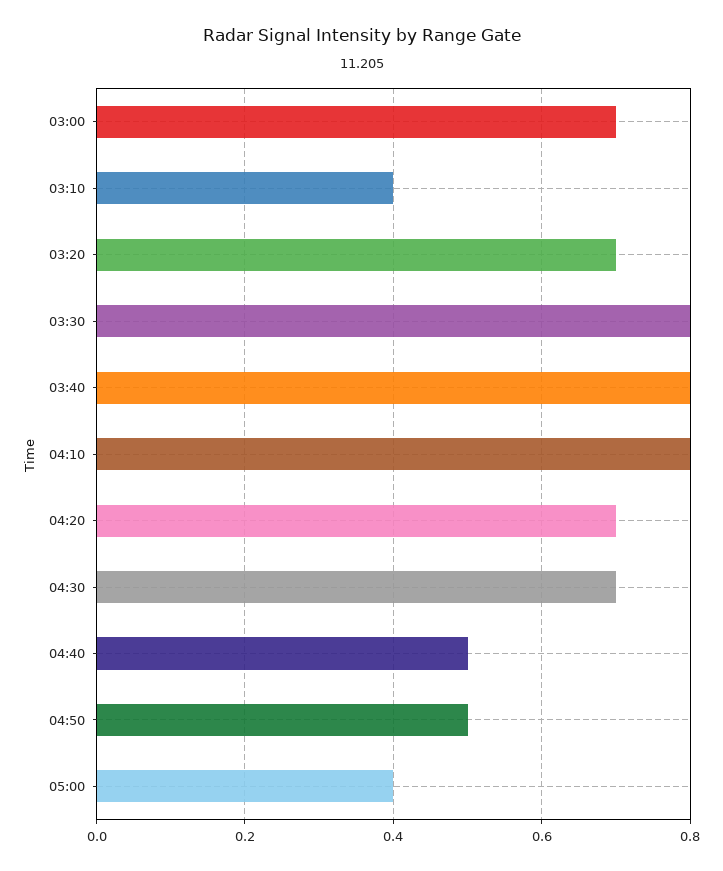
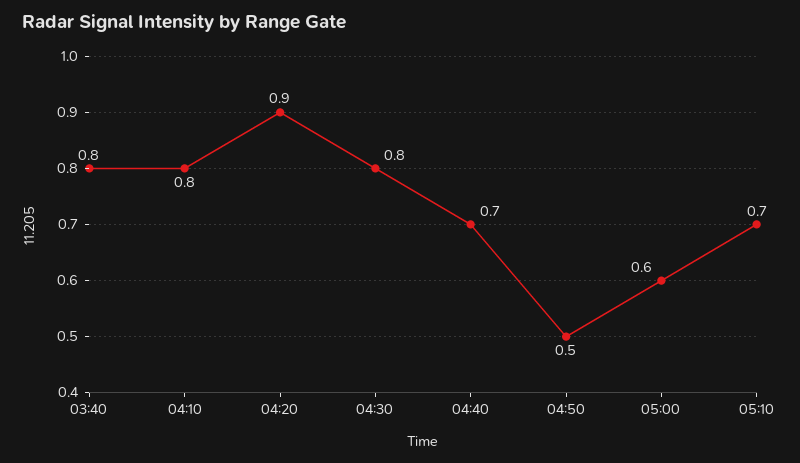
03:00: 0.7 -> none
03:10: 0.4 -> none
03:20: 0.7 -> none
03:30: 0.8 -> none
04:20: 0.7 -> 0.9
04:30: 0.7 -> 0.8
04:40: 0.5 -> 0.7
05:00: 0.4 -> 0.6
05:10: none -> 0.7

